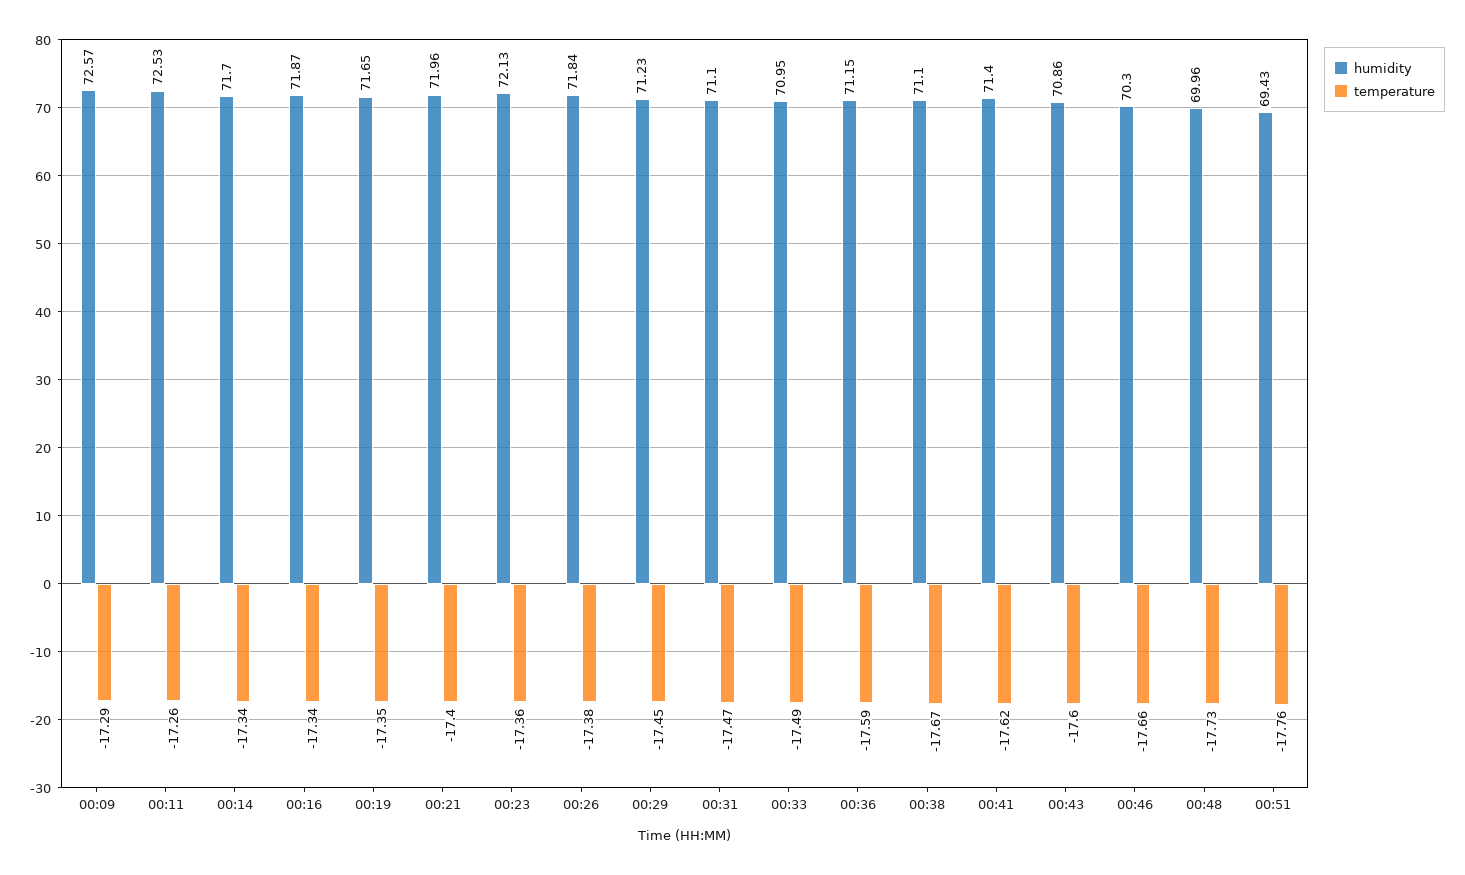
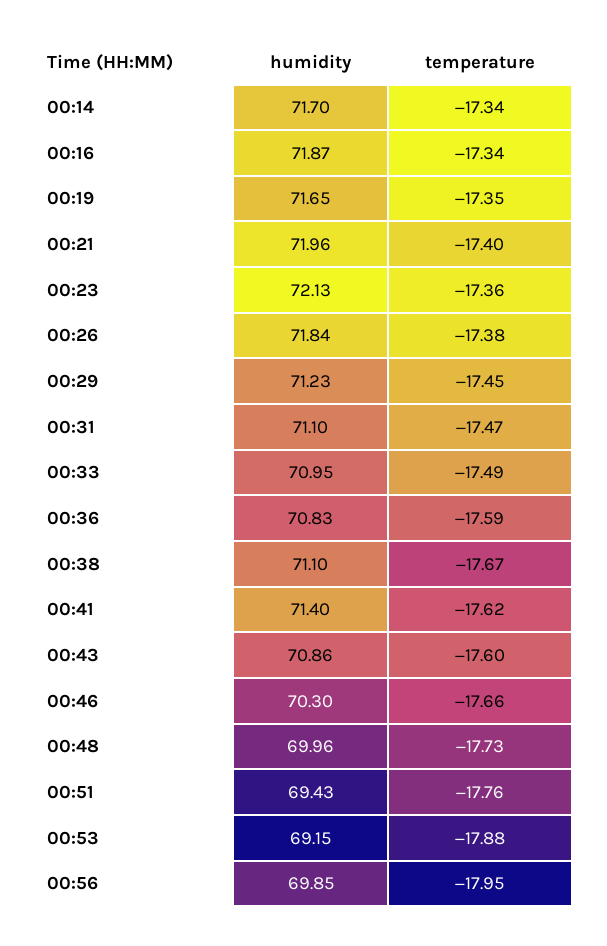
humidity, 00:09: 72.57 -> none
temperature, 00:09: -17.29 -> none
humidity, 00:11: 72.53 -> none
temperature, 00:11: -17.26 -> none
humidity, 00:36: 71.15 -> 70.83
humidity, 00:53: none -> 69.15
temperature, 00:53: none -> -17.88
humidity, 00:56: none -> 69.85
temperature, 00:56: none -> -17.95

